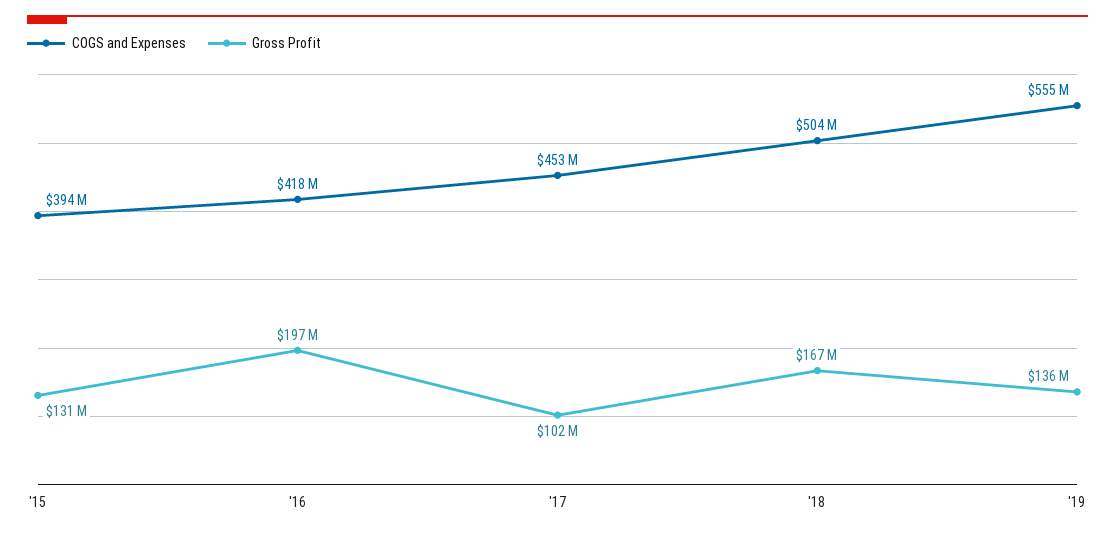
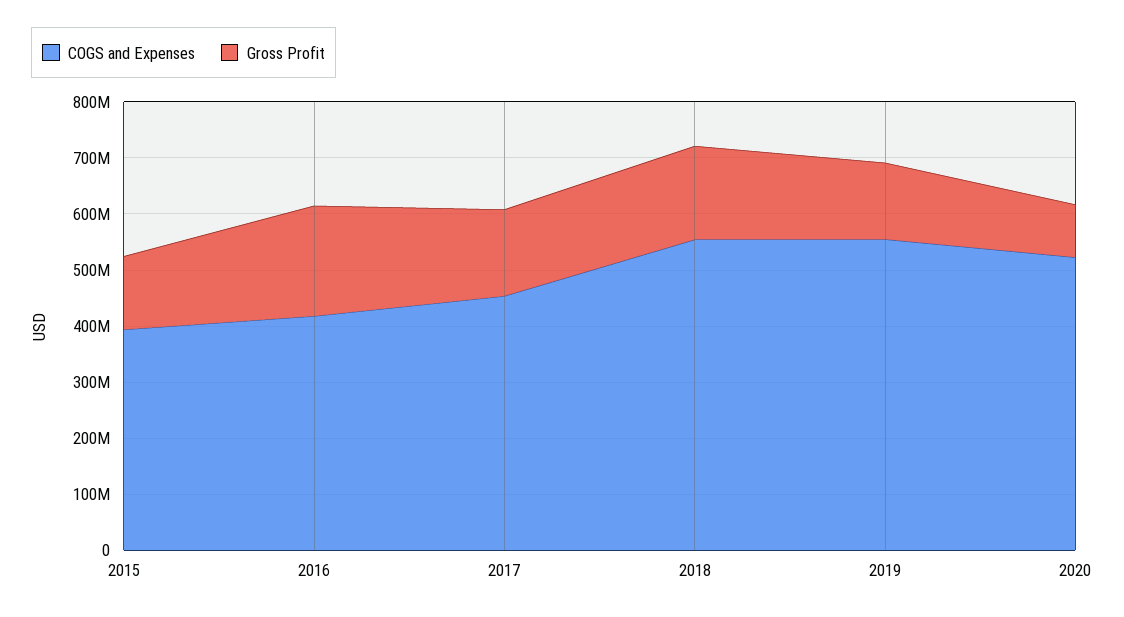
Gross Profit, '17: 102000000 -> 160000000
COGS and Expenses, '18: 504000000 -> 560000000
COGS and Expenses, 2020: none -> 520000000
Gross Profit, 2020: none -> 100000000

